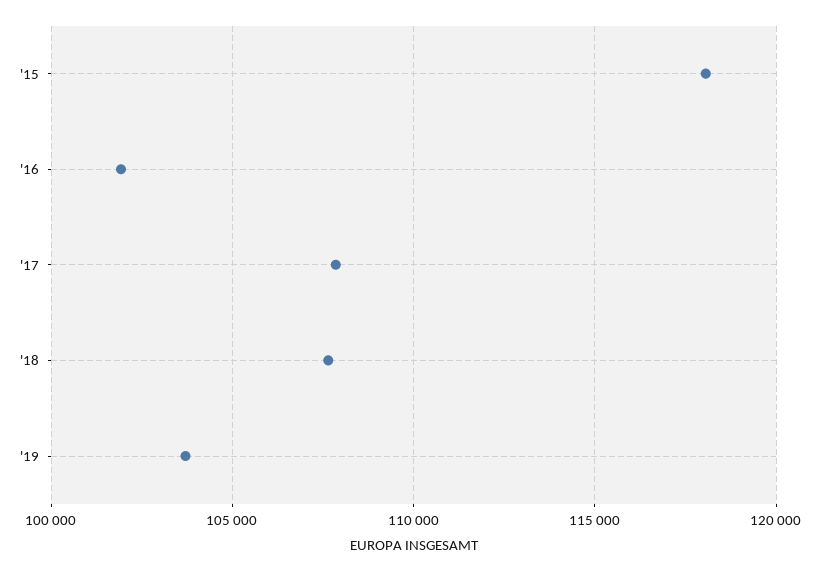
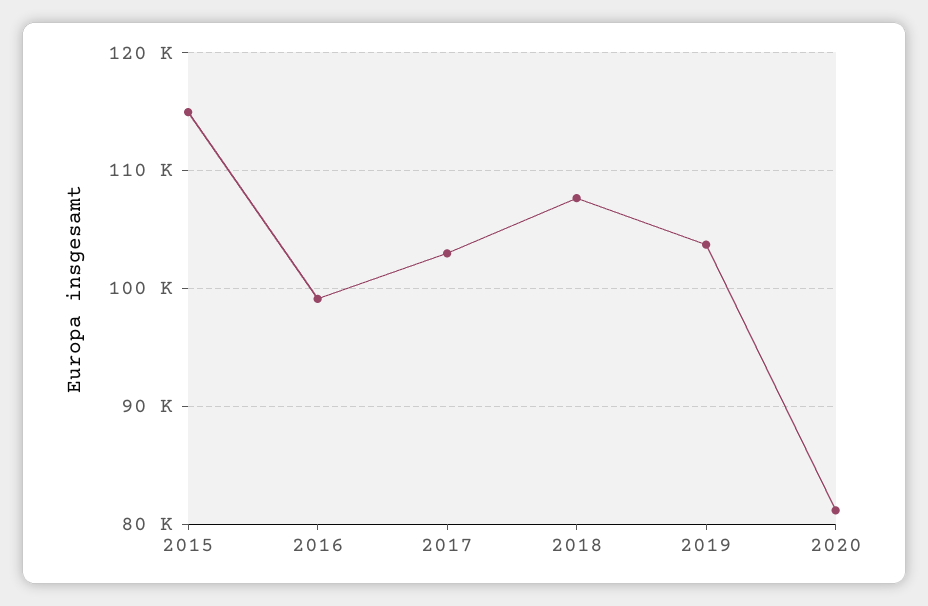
'15: 118000 -> 115000
'16: 102000 -> 99000
'17: 108000 -> 103000
2020: none -> 81000

